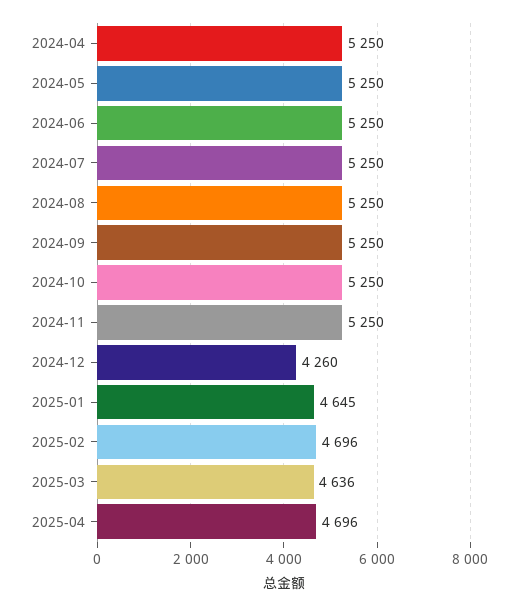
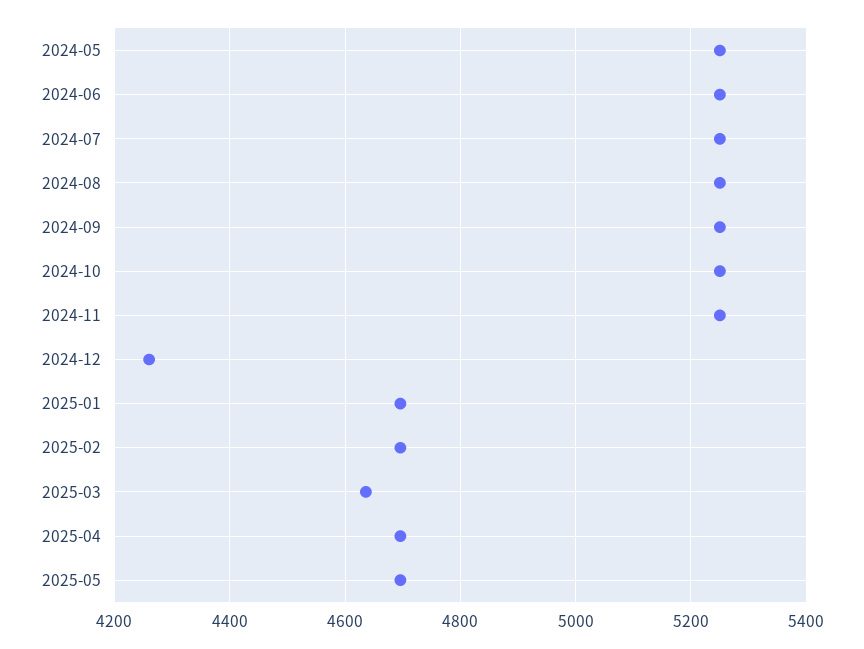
2024-04: 5250 -> none
2025-01: 4645 -> 4700
2025-05: none -> 4700

